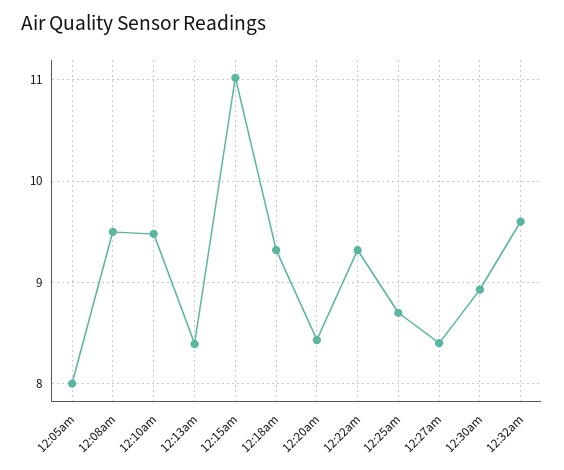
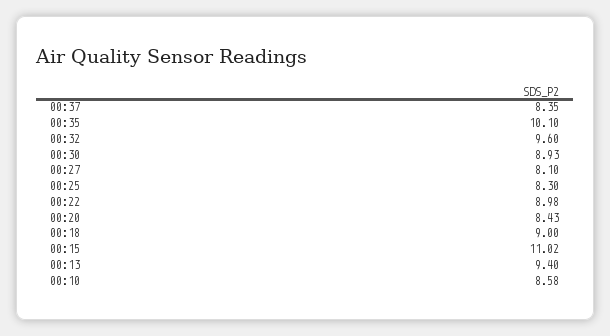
12:05am: 8 -> none
12:08am: 9.5 -> none
12:10am: 9.5 -> 8.58
12:13am: 8.4 -> 9.4
12:18am: 9.3 -> 9
12:22am: 9.3 -> 8.98
12:25am: 8.7 -> 8.3
12:27am: 8.4 -> 8.1
00:37: none -> 8.35
00:35: none -> 10.1

